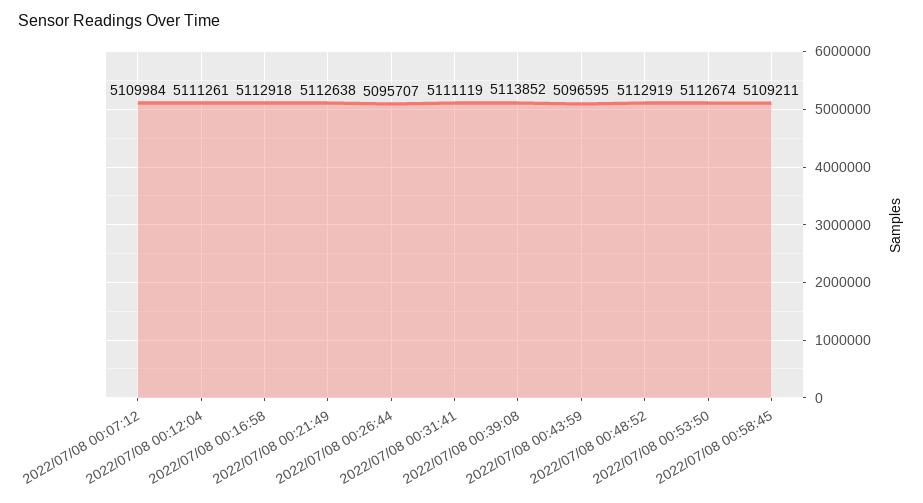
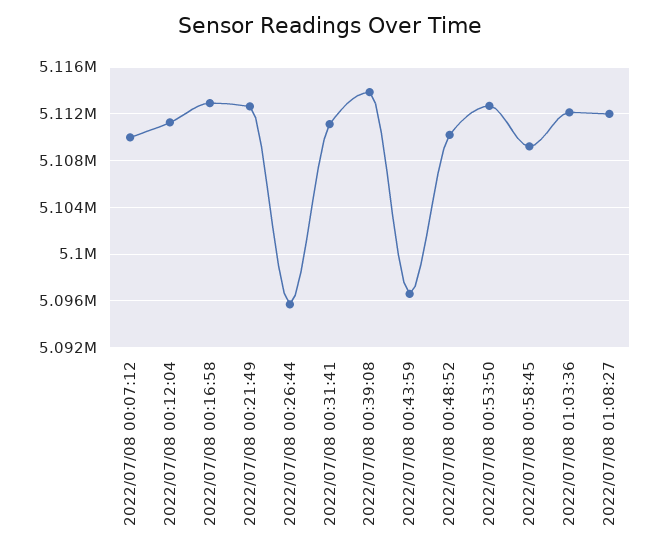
2022/07/08 00:48:52: 5112919 -> 5110000
2022/07/08 01:03:36: none -> 5112000
2022/07/08 01:08:27: none -> 5112000

